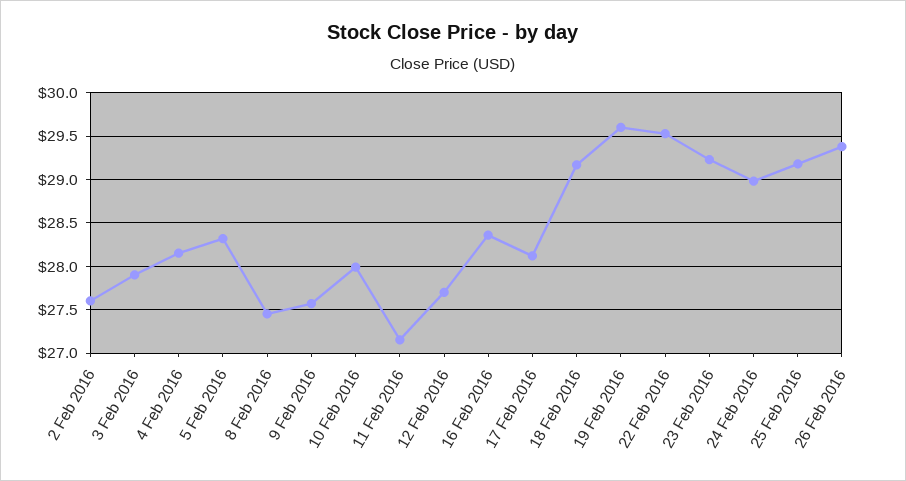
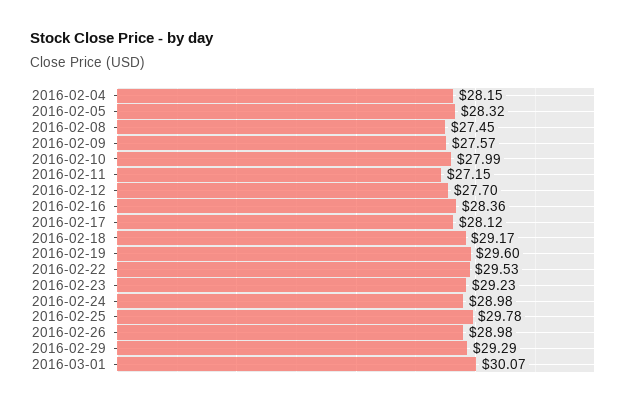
2 Feb 2016: 27.6 -> none
3 Feb 2016: 27.9 -> none
25 Feb 2016: 29.2 -> 29.78
26 Feb 2016: 29.4 -> 28.98
2016-02-29: none -> 29.29
2016-03-01: none -> 30.07

